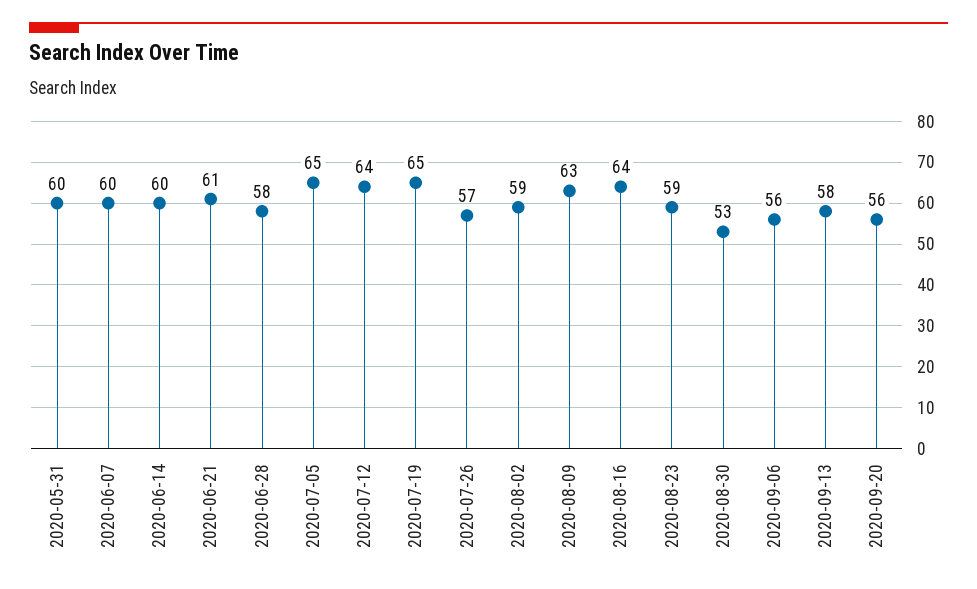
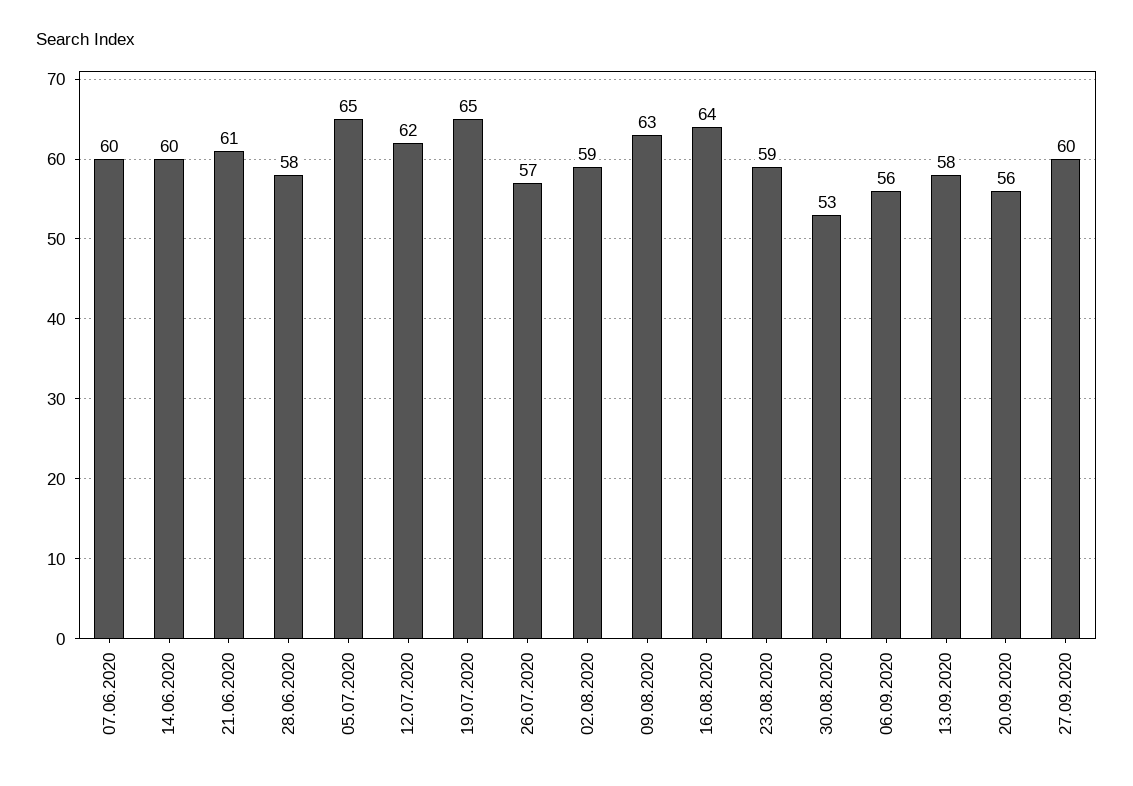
2020-05-31: 60 -> none
2020-07-12: 64 -> 62
27.09.2020: none -> 60

